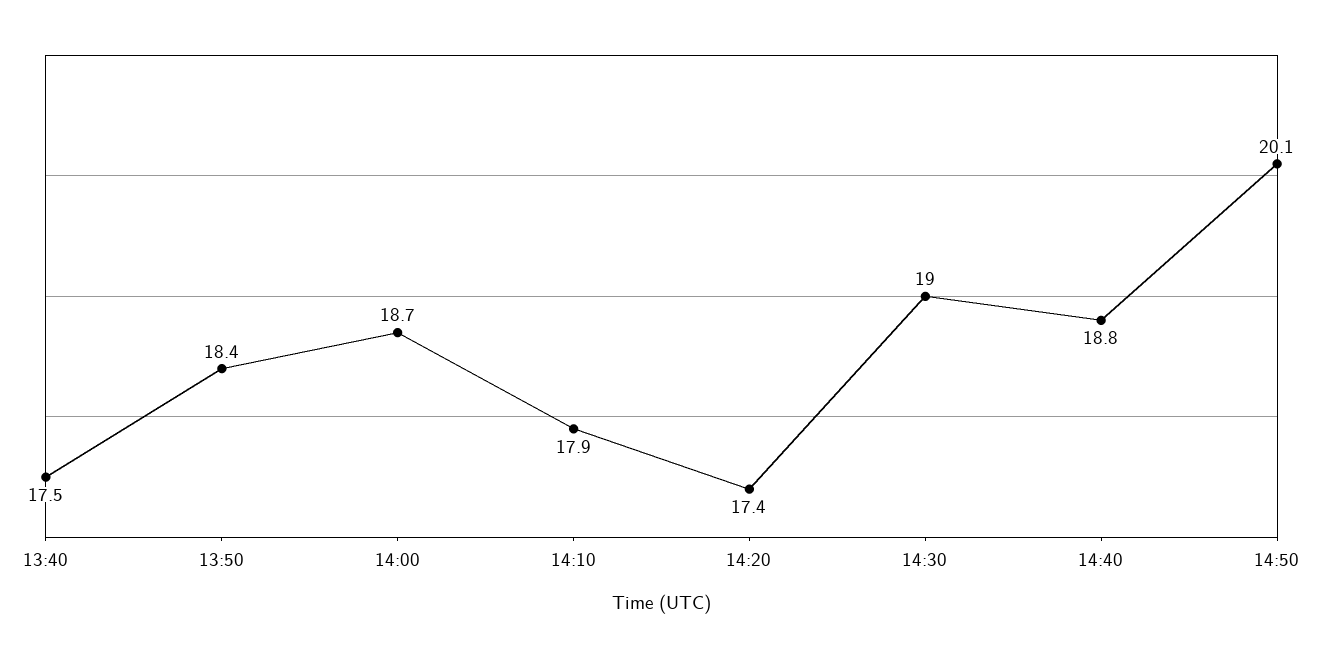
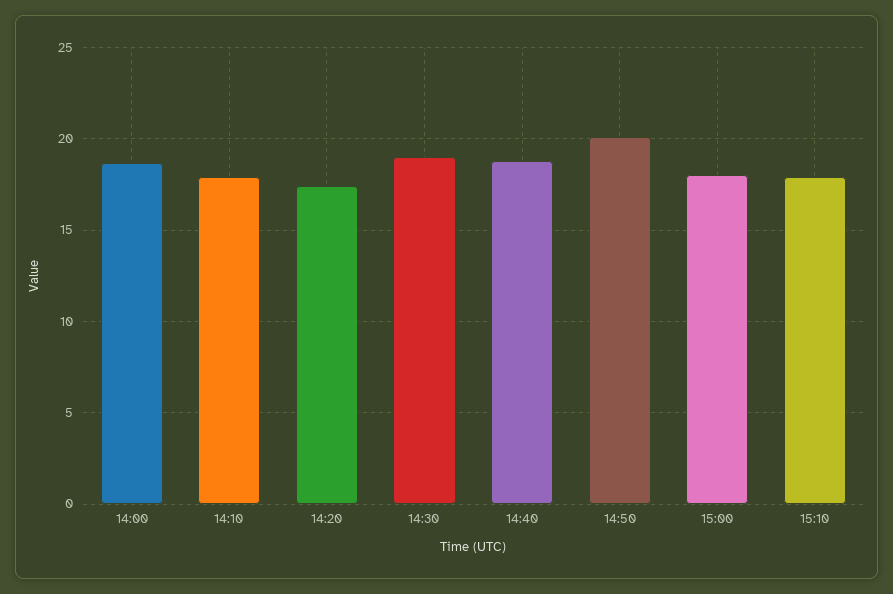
13:40: 17.5 -> none
13:50: 18.4 -> none
15:00: none -> 18
15:10: none -> 18

